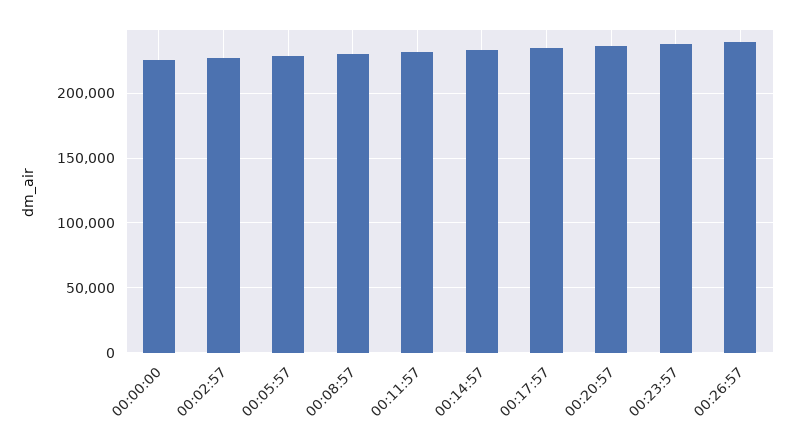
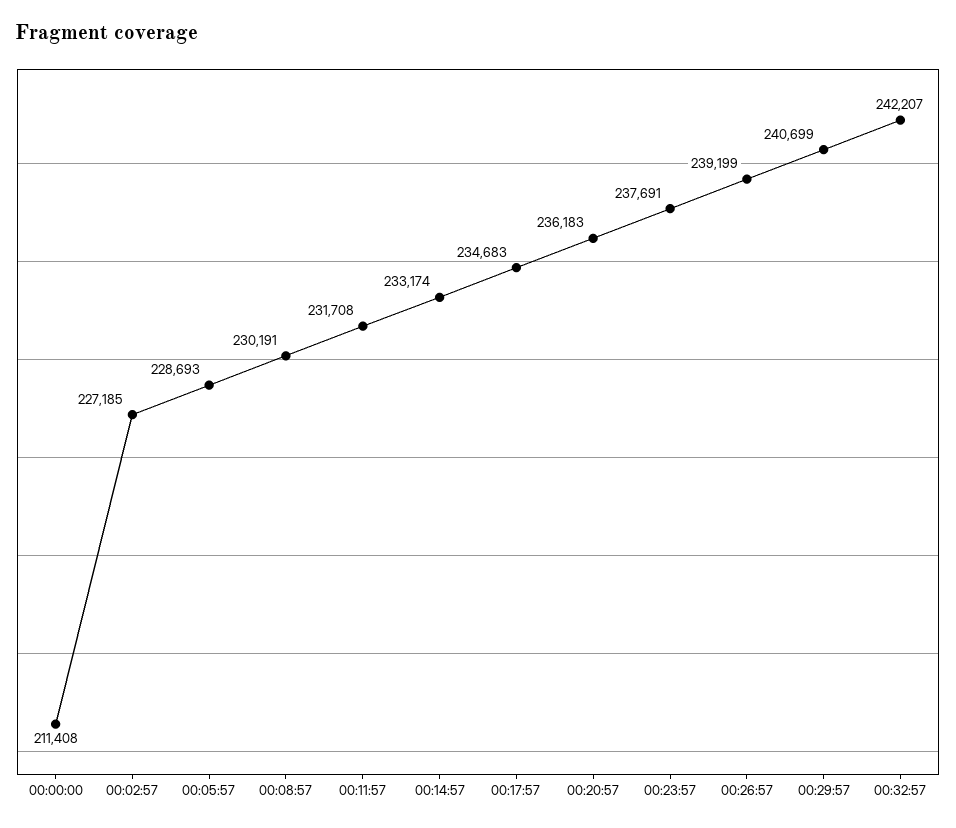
00:00:00: 225000 -> 211408
00:29:57: none -> 240699
00:32:57: none -> 242207

